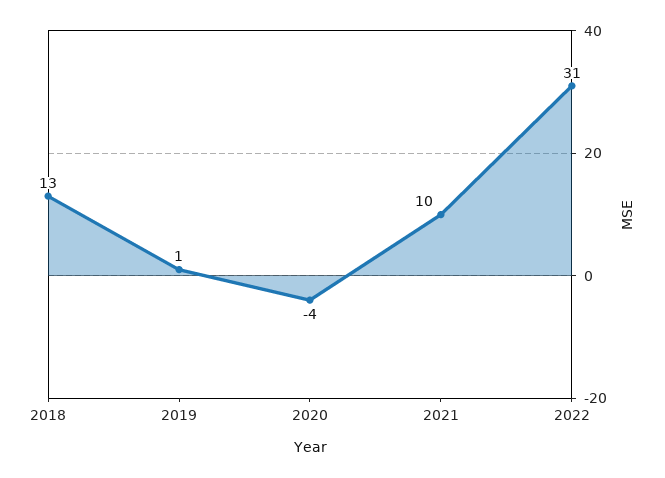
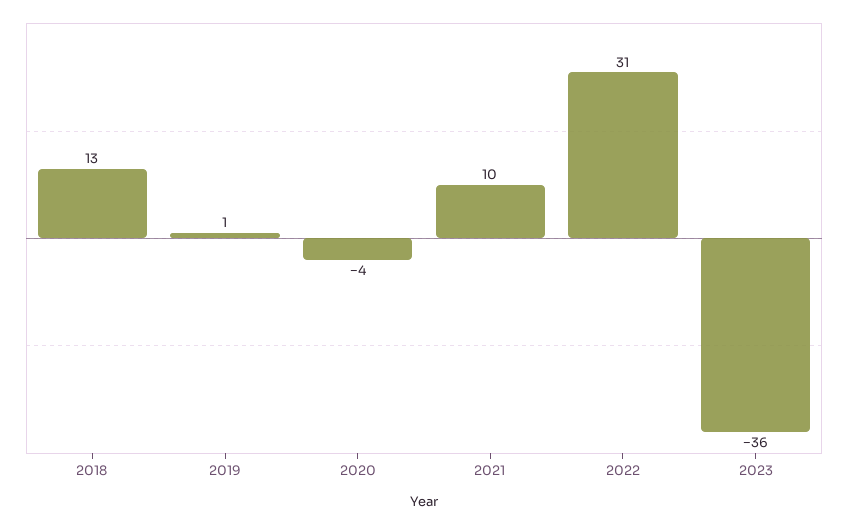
2023: none -> -36

